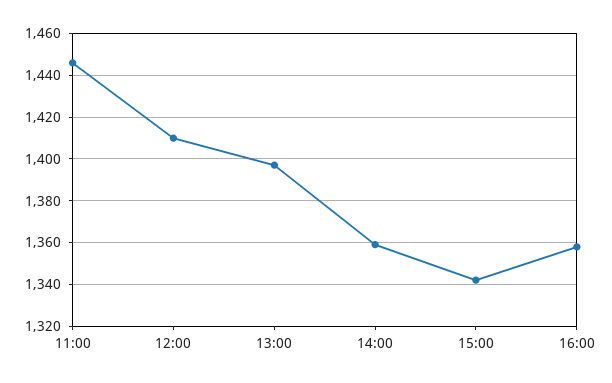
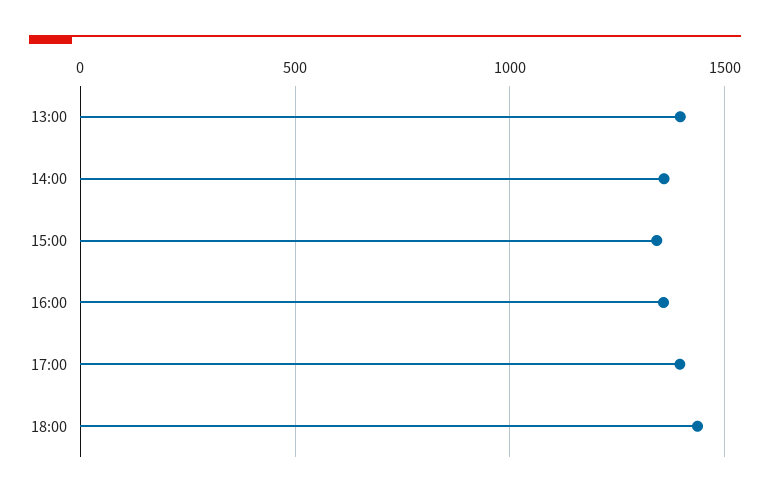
11:00: 1445 -> none
12:00: 1410 -> none
17:00: none -> 1400
18:00: none -> 1450

